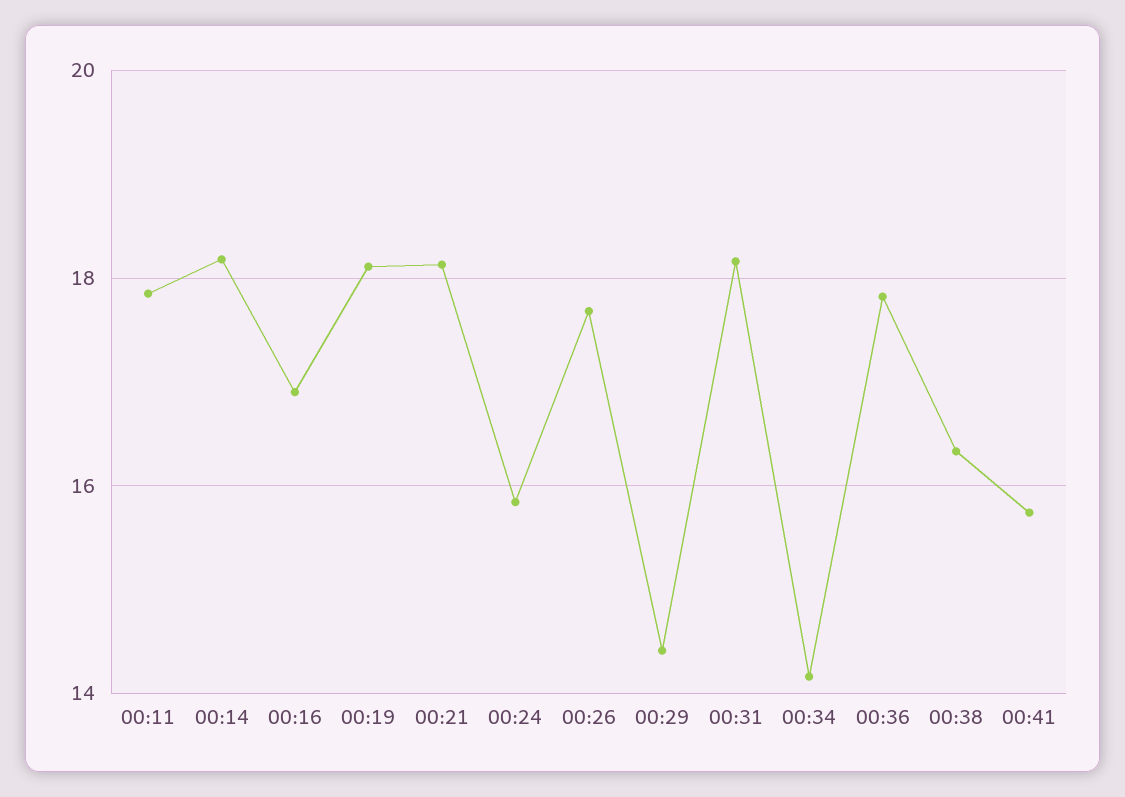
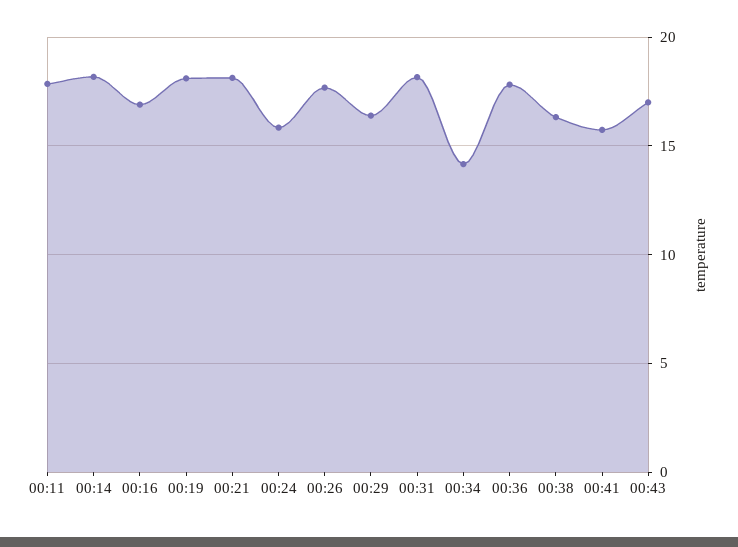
00:29: 14.4 -> 16.5
00:43: none -> 17

